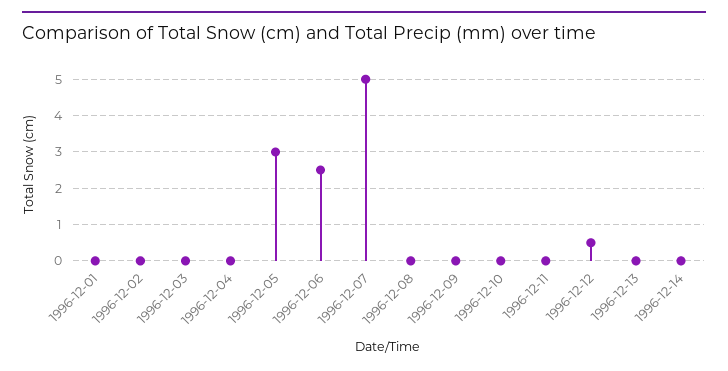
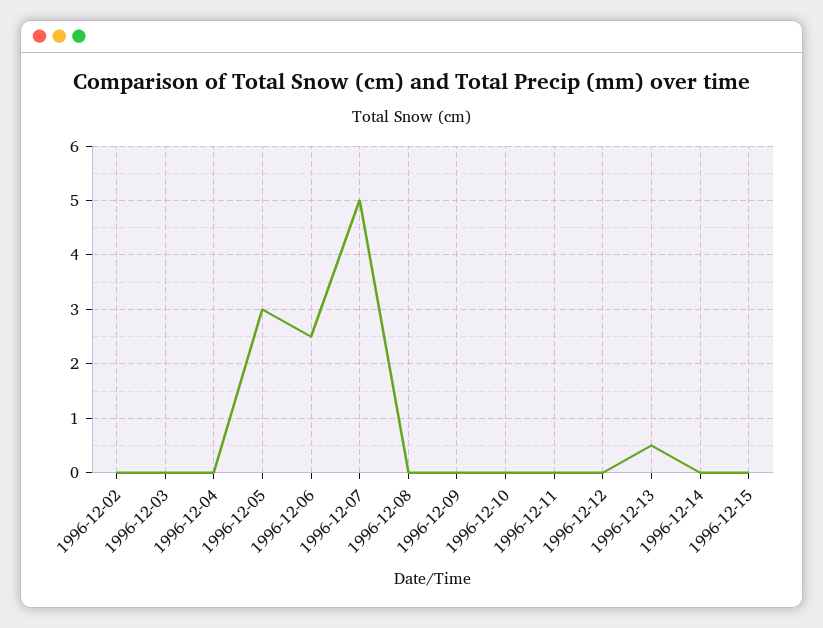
1996-12-01: 0 -> none
1996-12-12: 0.5 -> 0
1996-12-13: 0 -> 0.5
1996-12-15: none -> 0

